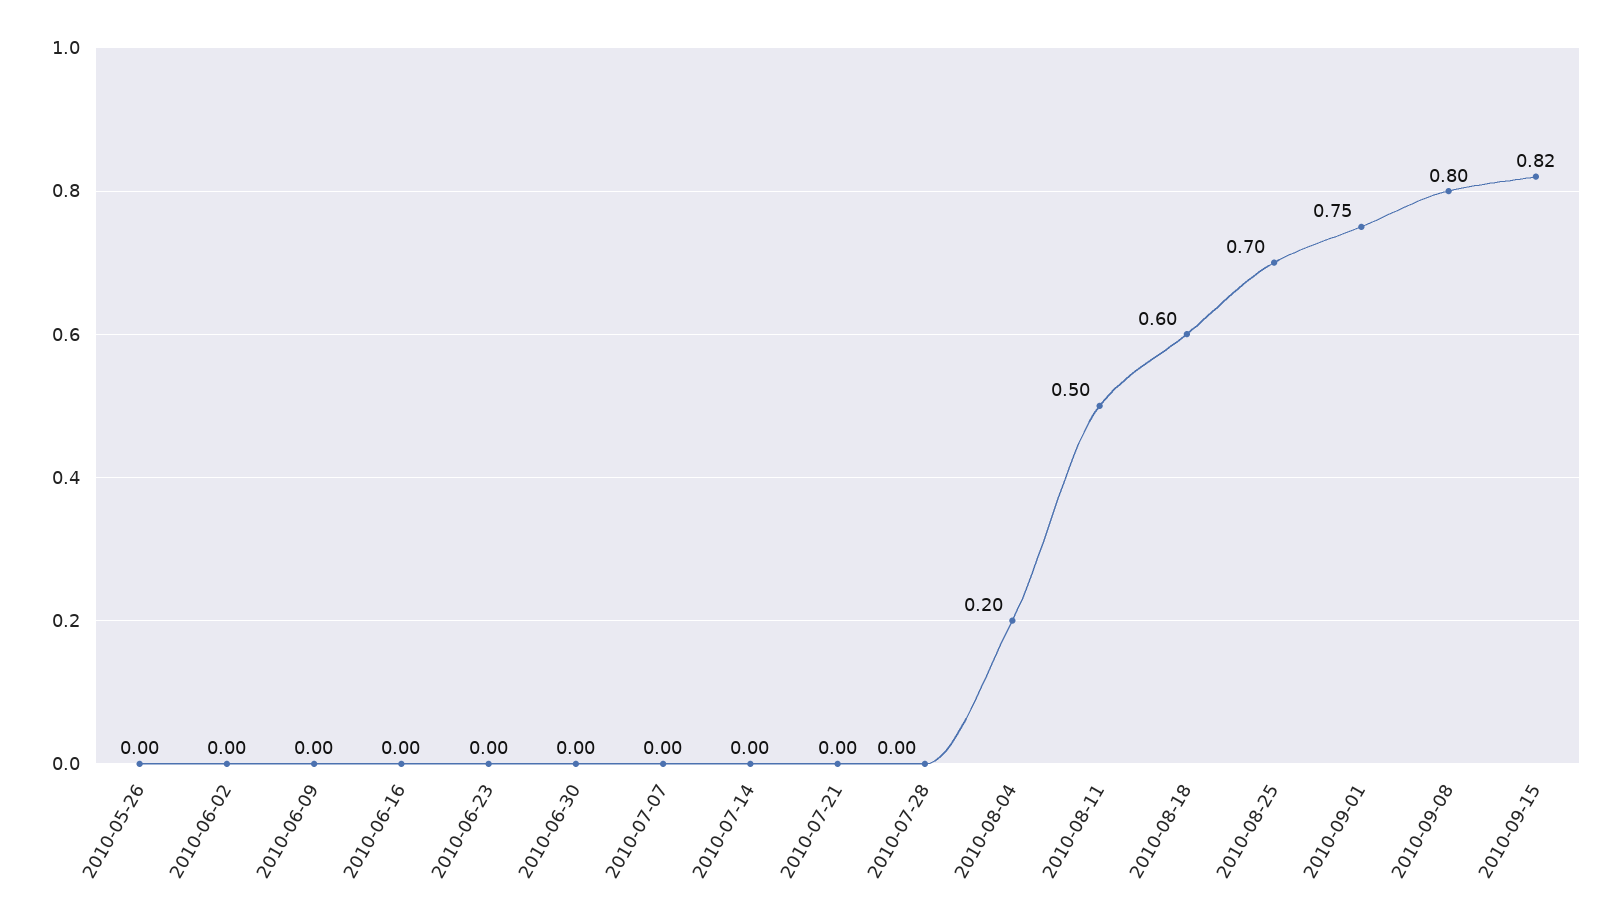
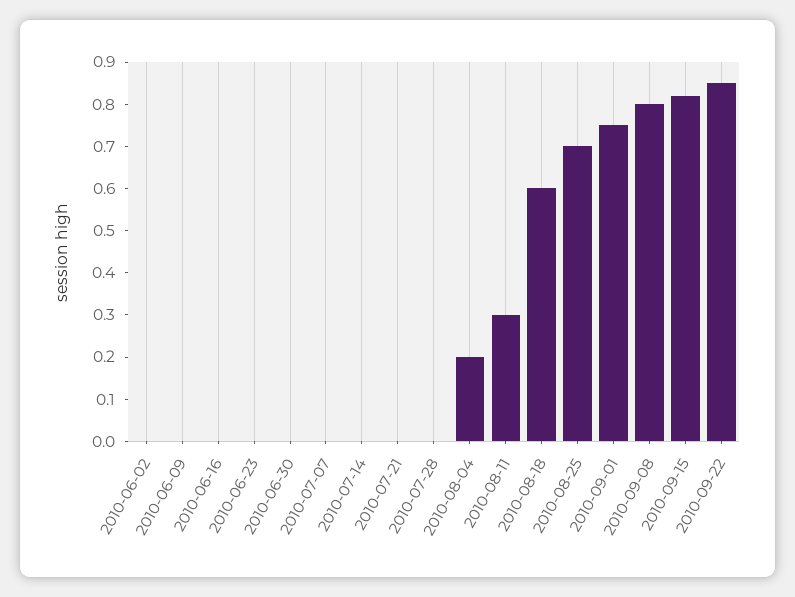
2010-05-26: 0 -> none
2010-08-11: 0.5 -> 0.3
2010-09-22: none -> 0.85

